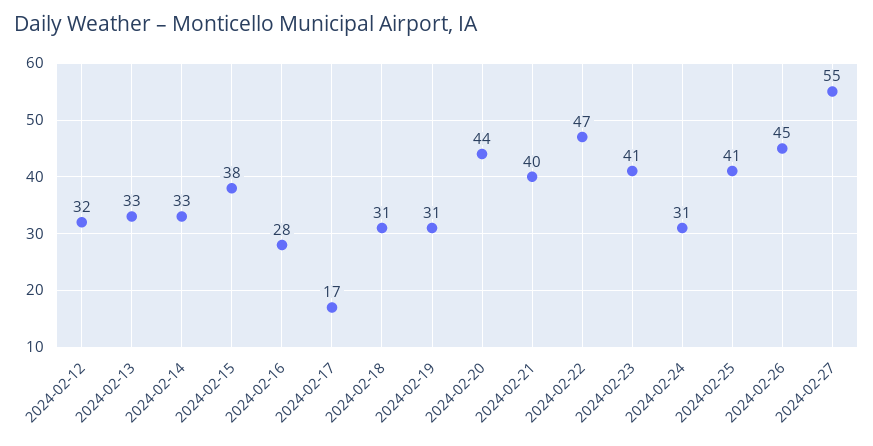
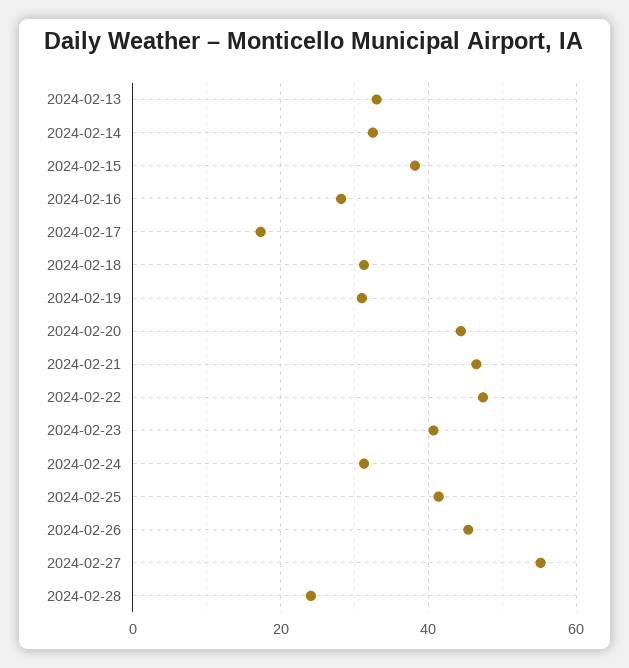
2024-02-12: 32 -> none
2024-02-21: 40 -> 46
2024-02-28: none -> 24

